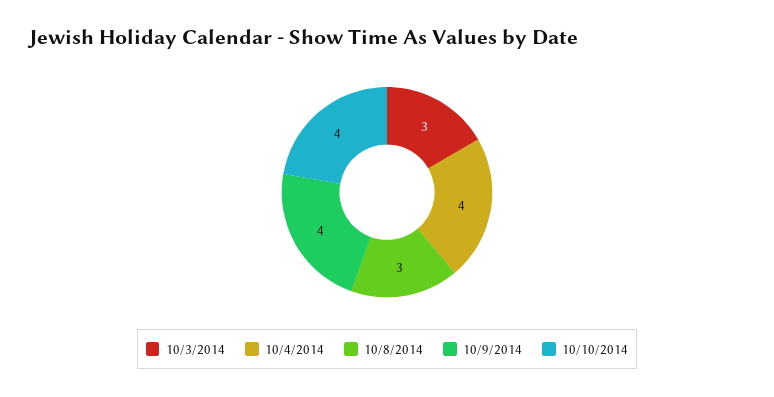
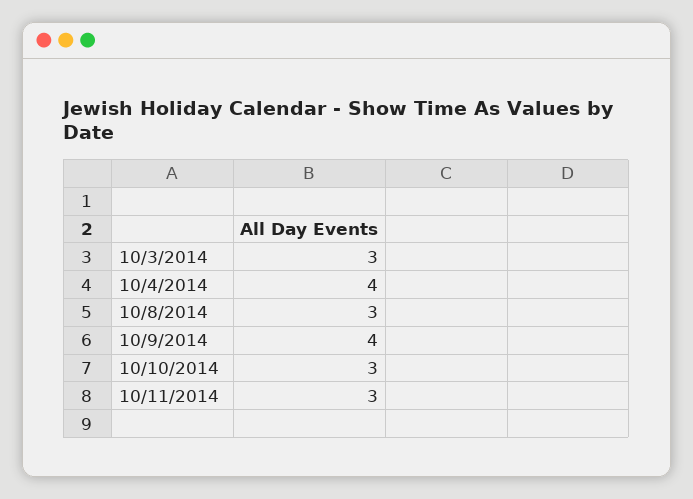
10/10/2014: 4 -> 3
10/11/2014: none -> 3

